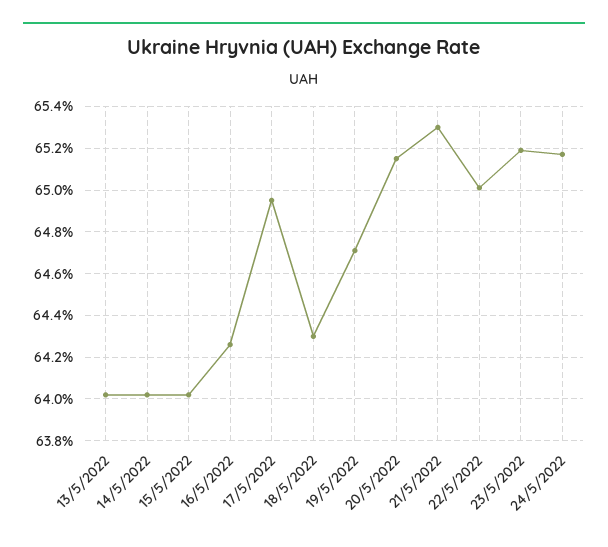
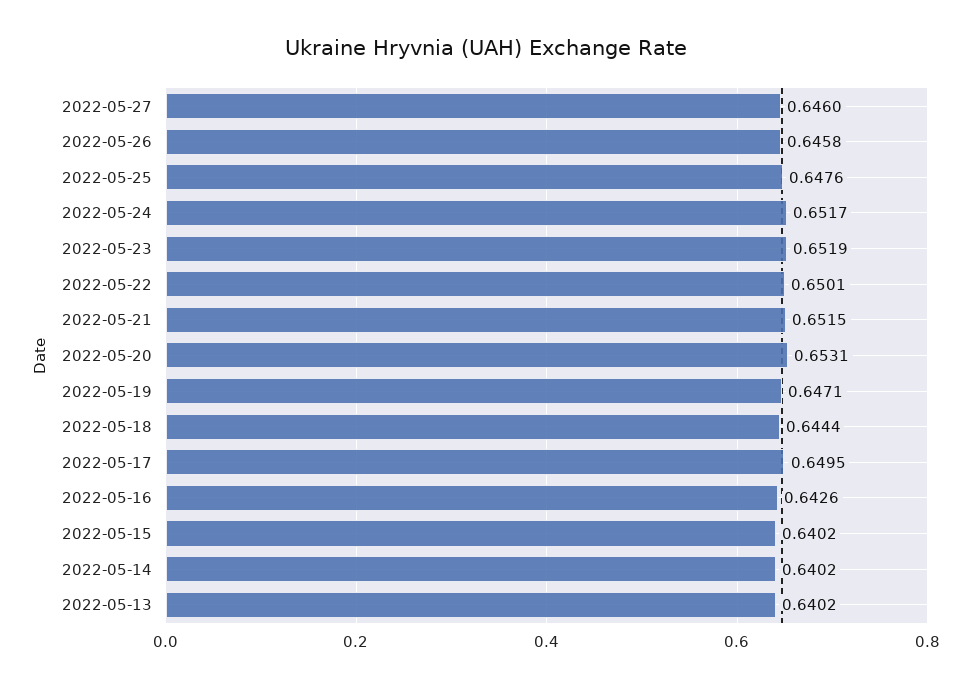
18/5/2022: 0.643 -> 0.6444
20/5/2022: 0.6515 -> 0.6531
21/5/2022: 0.653 -> 0.6515
2022-05-27: none -> 0.646
2022-05-26: none -> 0.6458
2022-05-25: none -> 0.6476

